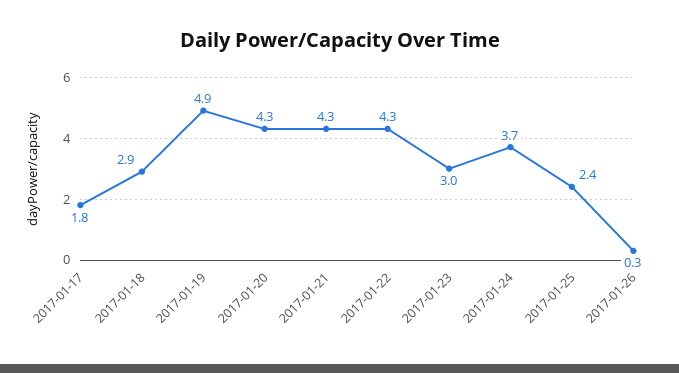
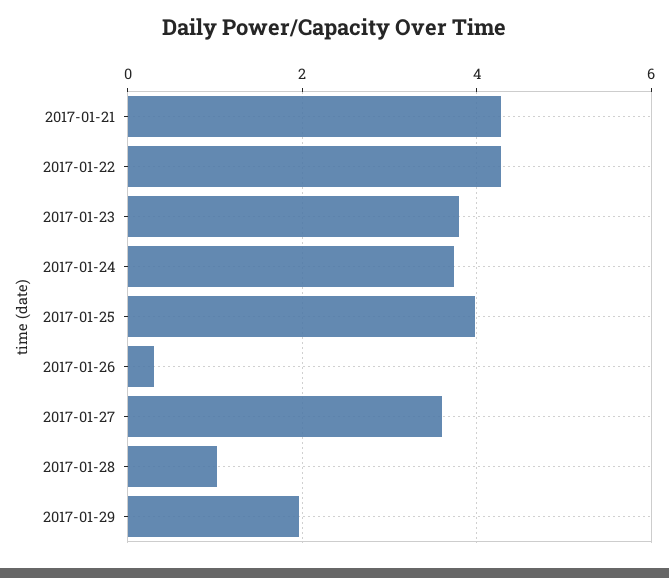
2017-01-17: 1.8 -> none
2017-01-18: 2.9 -> none
2017-01-19: 4.9 -> none
2017-01-20: 4.3 -> none
2017-01-23: 3 -> 3.8
2017-01-25: 2.4 -> 4
2017-01-27: none -> 3.6
2017-01-28: none -> 1
2017-01-29: none -> 2

